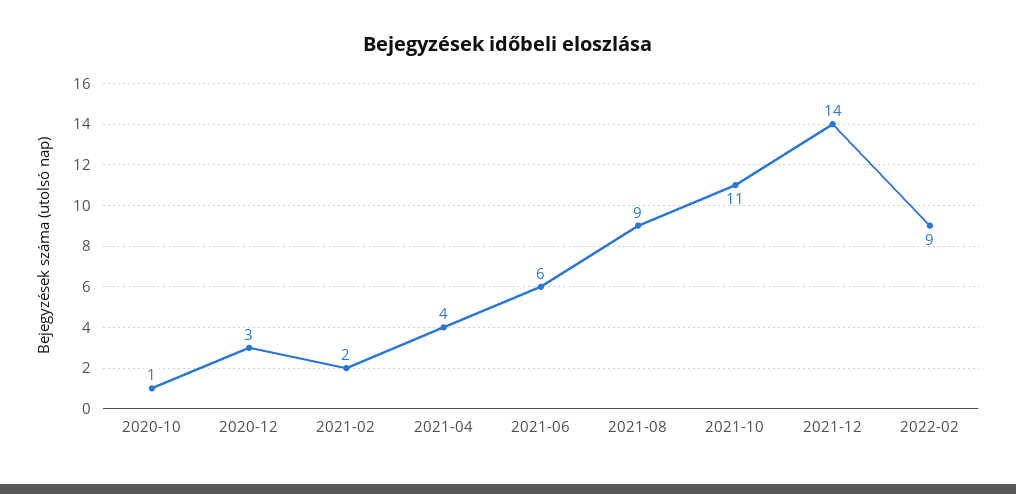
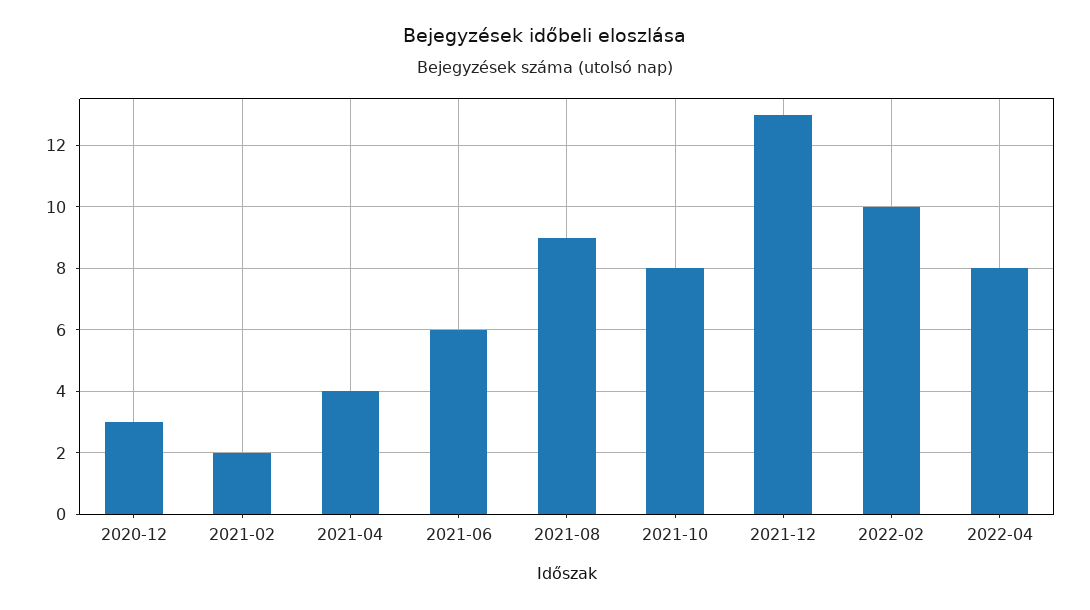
2020-10: 1 -> none
2021-10: 11 -> 8
2021-12: 14 -> 13
2022-02: 9 -> 10
2022-04: none -> 8

